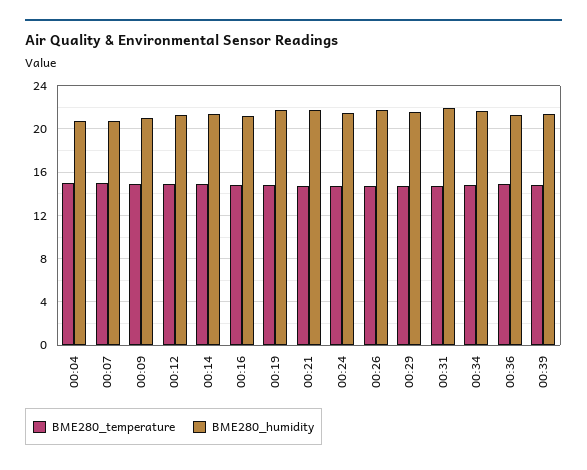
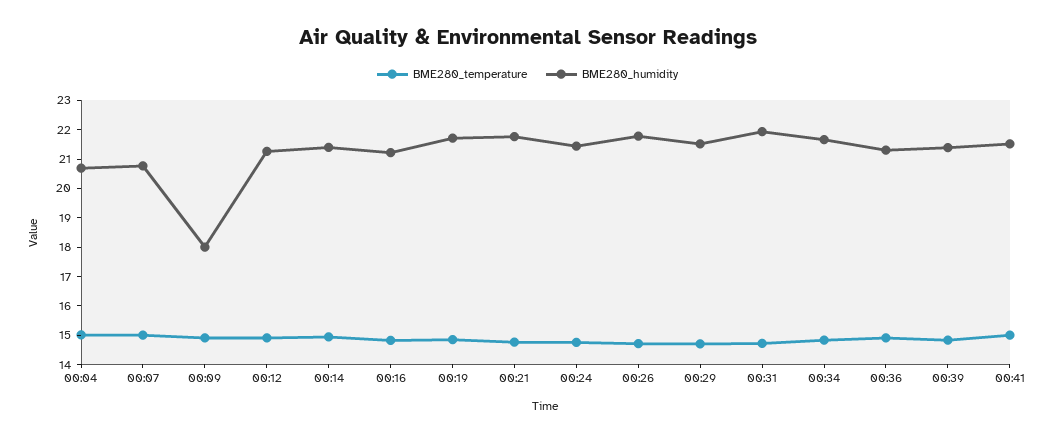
BME280_humidity, 00:09: 21 -> 18
BME280_temperature, 00:41: none -> 15
BME280_humidity, 00:41: none -> 21.5

